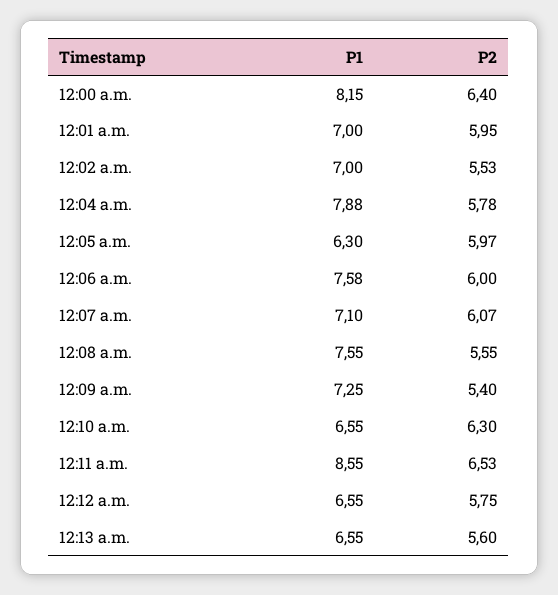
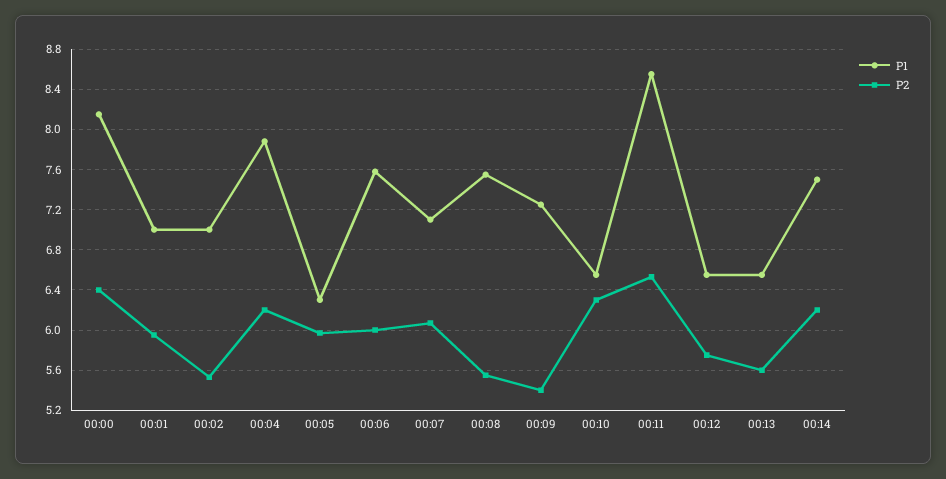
P2, 12:04 a.m.: 5.78 -> 6.2
P1, 00:14: none -> 7.5
P2, 00:14: none -> 6.2

